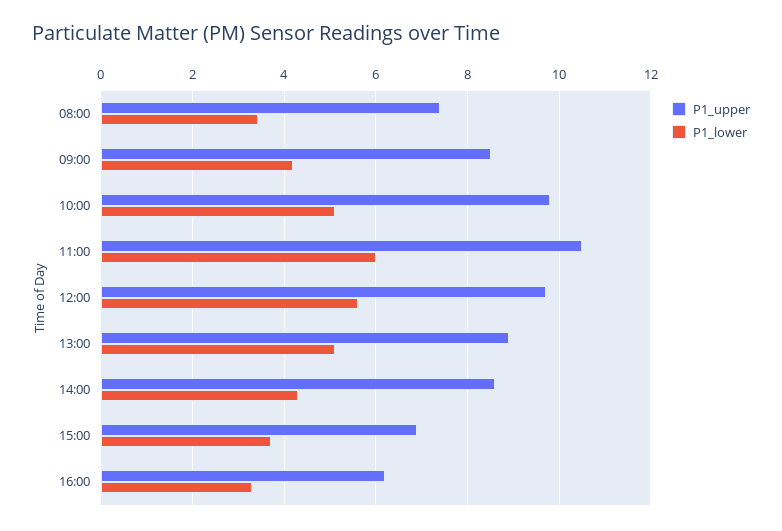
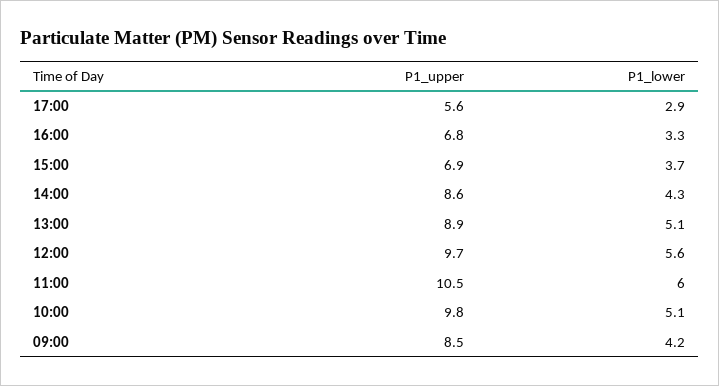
P1_upper, 08:00: 7.4 -> none
P1_lower, 08:00: 3.4 -> none
P1_upper, 16:00: 6.2 -> 6.8
P1_upper, 17:00: none -> 5.6
P1_lower, 17:00: none -> 2.9

